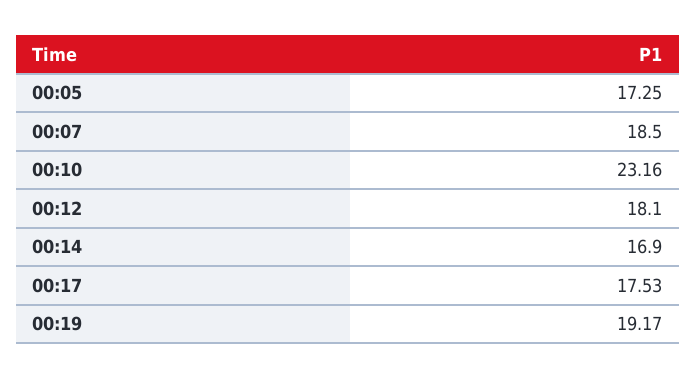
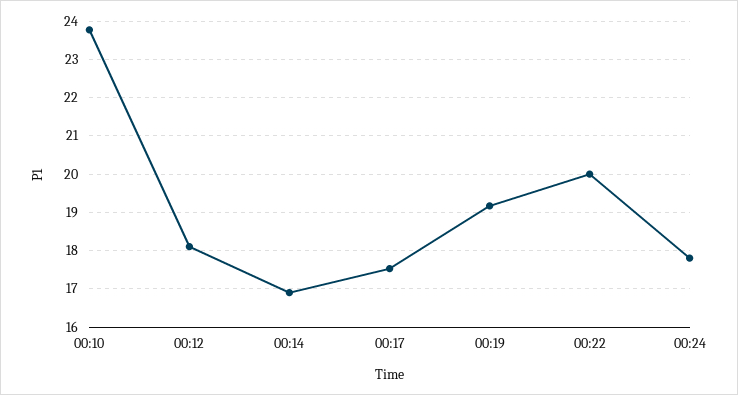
00:05: 17.25 -> none
00:07: 18.5 -> none
00:10: 23.16 -> 23.8
00:22: none -> 20
00:24: none -> 17.8

